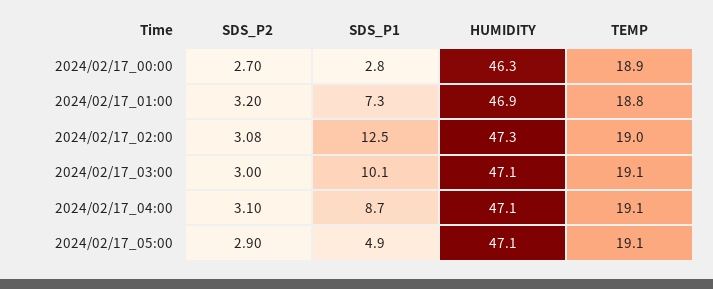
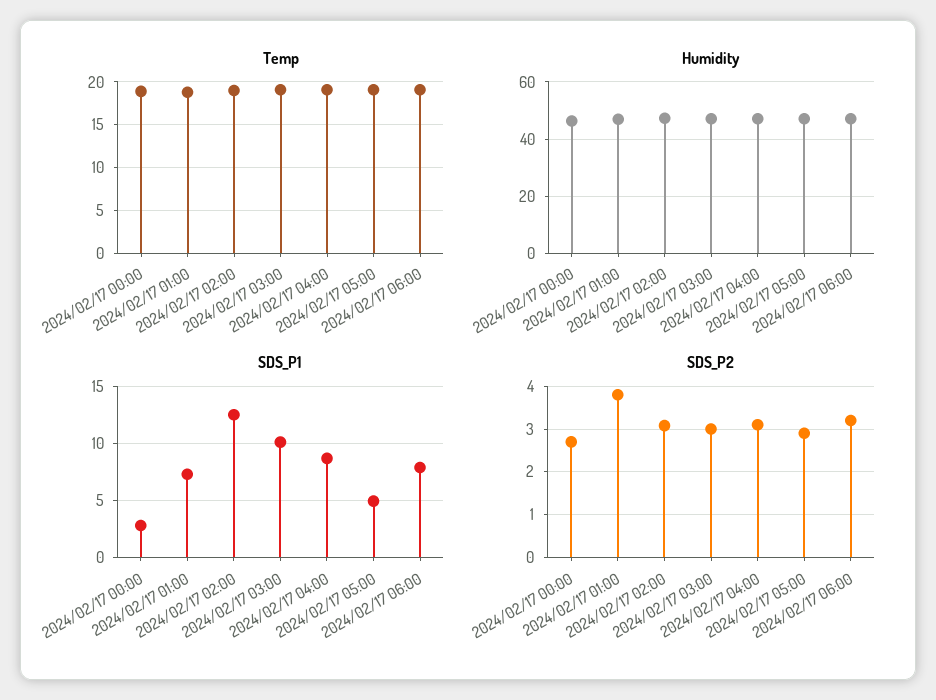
SDS_P2, 2024/02/17_01:00: 3.2 -> 3.8
TEMP, 2024/02/17 06:00: none -> 19
HUMIDITY, 2024/02/17 06:00: none -> 47.5
SDS_P1, 2024/02/17 06:00: none -> 8
SDS_P2, 2024/02/17 06:00: none -> 3.2

